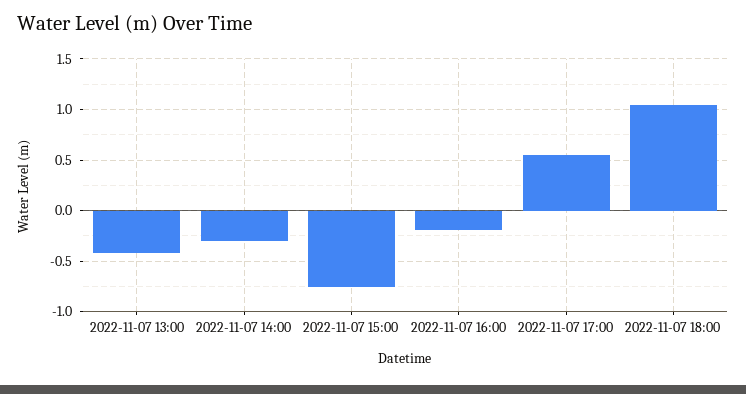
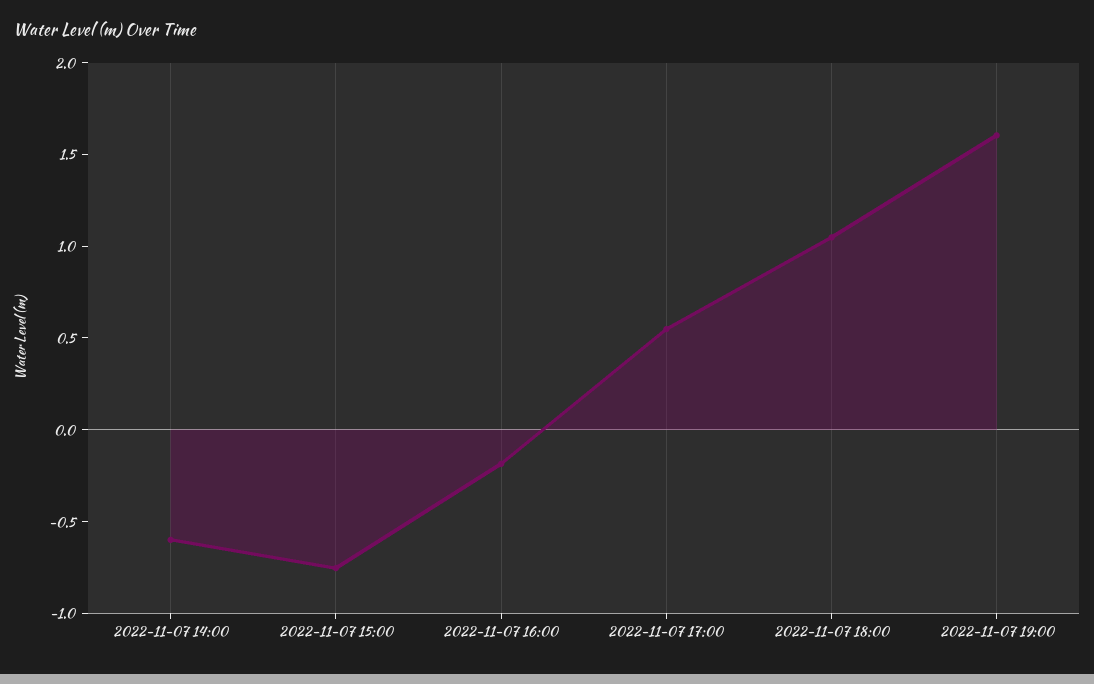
2022-11-07 13:00: -0.4 -> none
2022-11-07 14:00: -0.3 -> -0.6
2022-11-07 19:00: none -> 1.6

